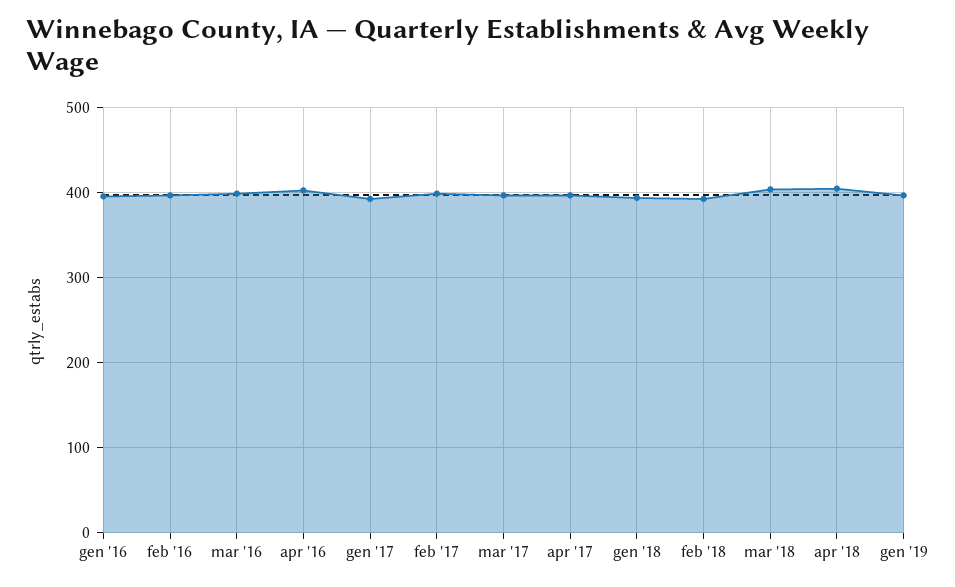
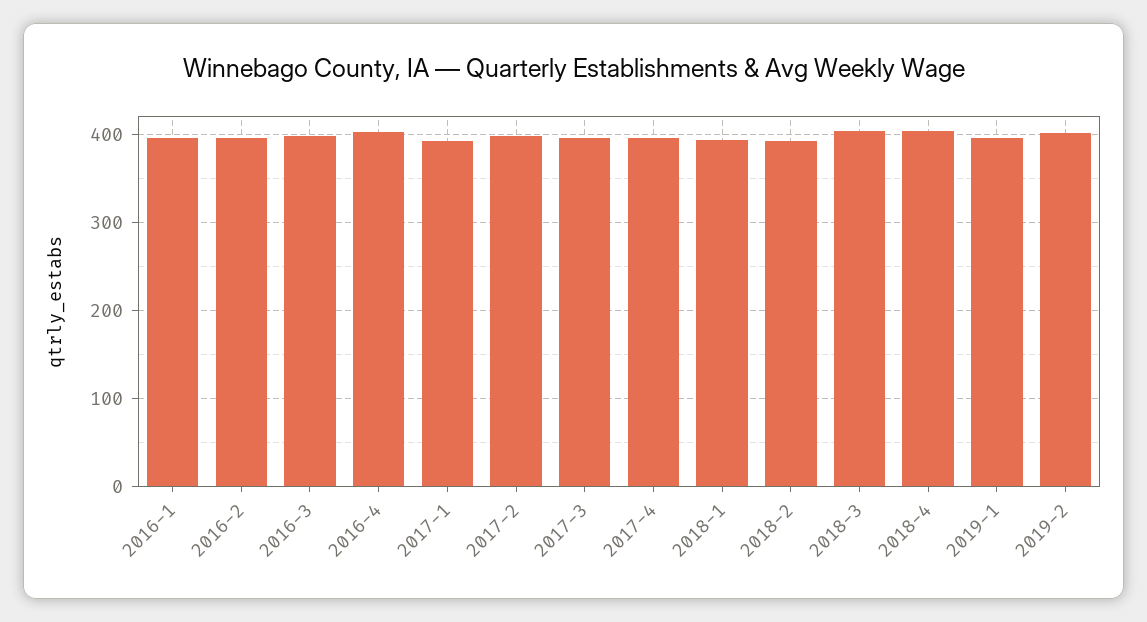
2019-2: none -> 400

